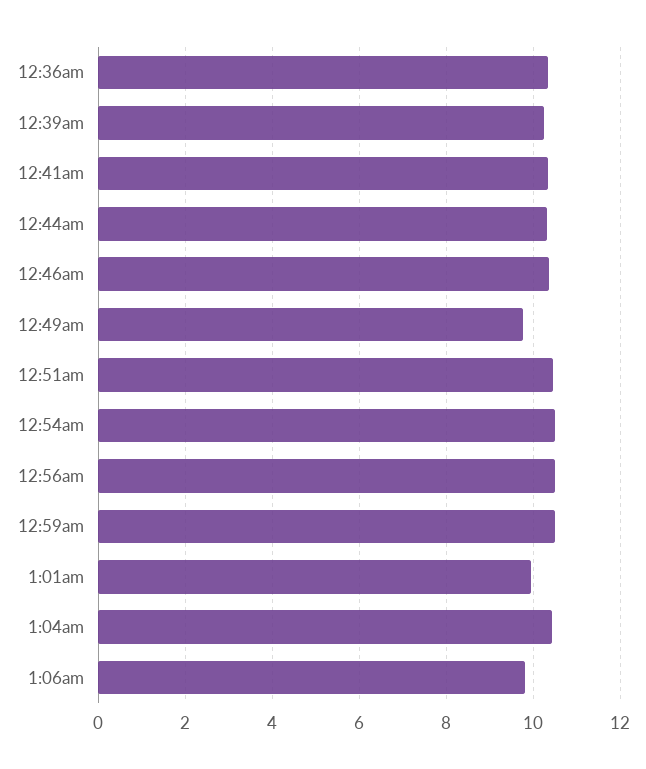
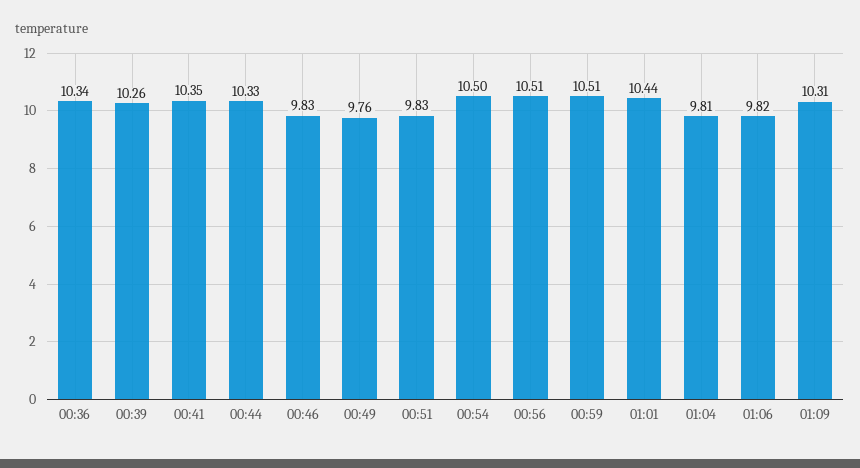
12:46am: 10.4 -> 9.83
12:51am: 10.4 -> 9.83
1:01am: 10 -> 10.44
1:04am: 10.4 -> 9.81
01:09: none -> 10.31

